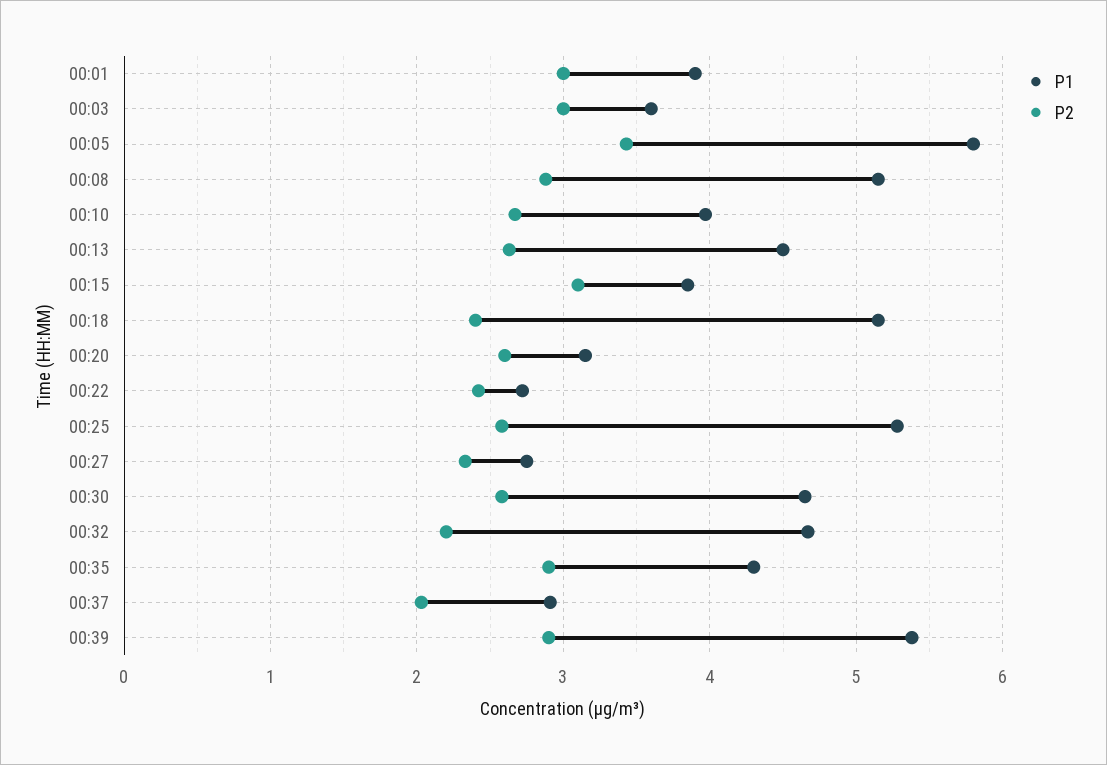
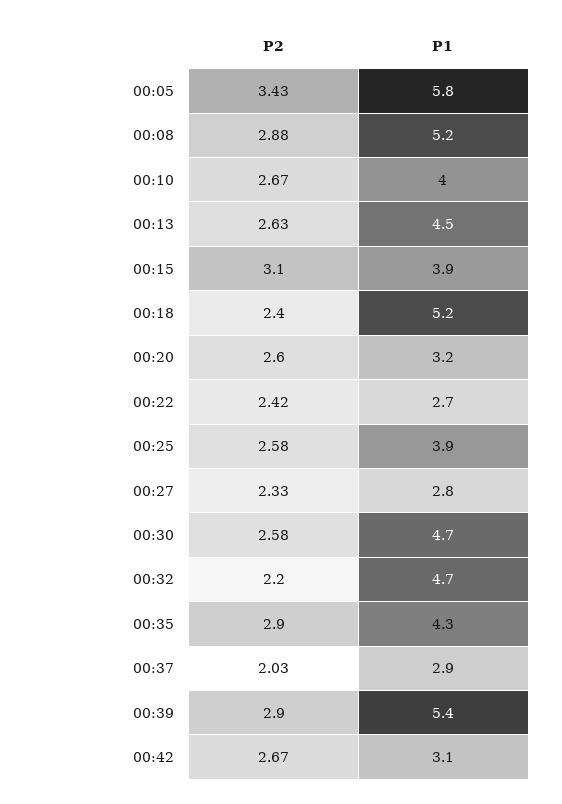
P1, 00:01: 3.9 -> none
P2, 00:01: 3 -> none
P1, 00:03: 3.6 -> none
P2, 00:03: 3 -> none
P1, 00:25: 5.3 -> 3.9
P2, 00:42: none -> 2.67
P1, 00:42: none -> 3.1

